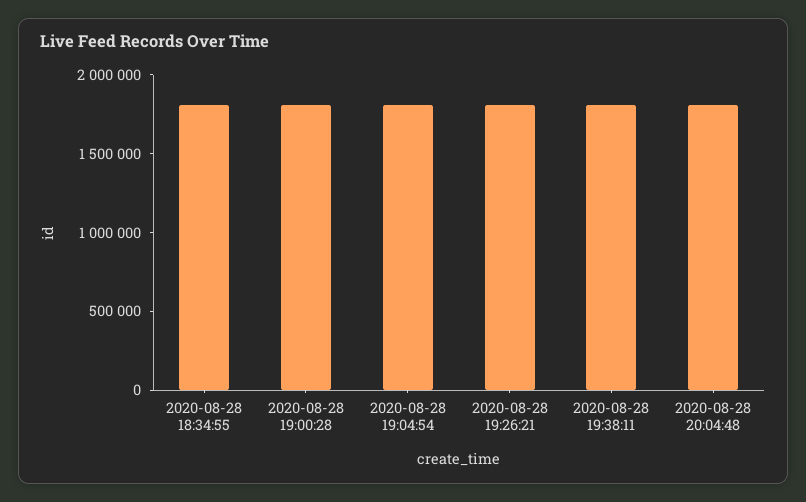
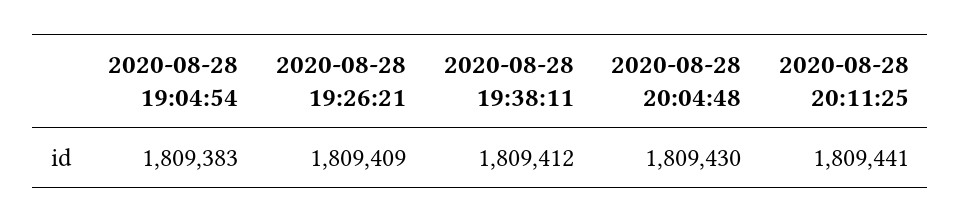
2020-08-28 18:34:55: 1800000 -> none
2020-08-28 19:00:28: 1800000 -> none
2020-08-28 20:11:25: none -> 1809441

